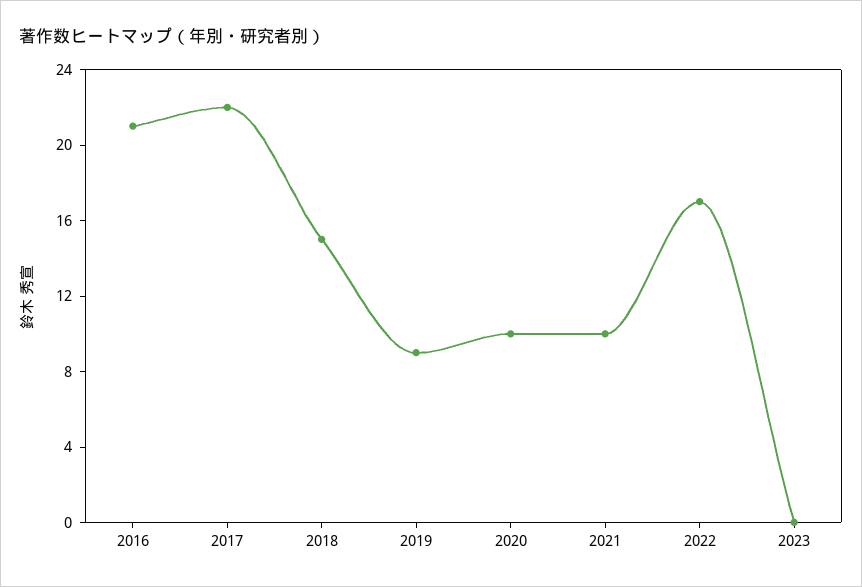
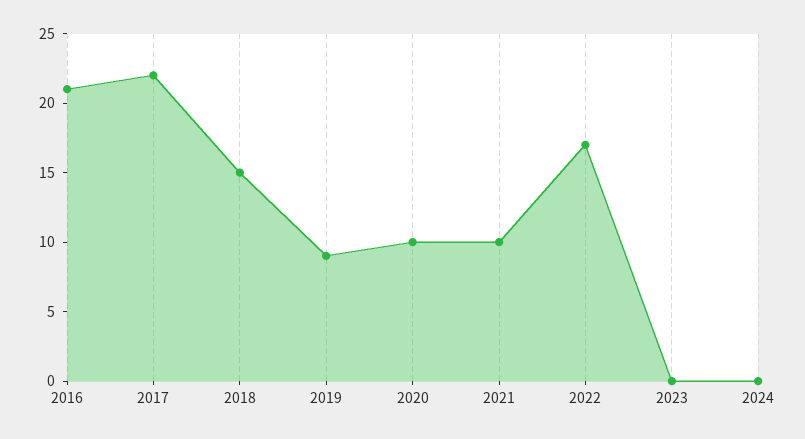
2024: none -> 0

